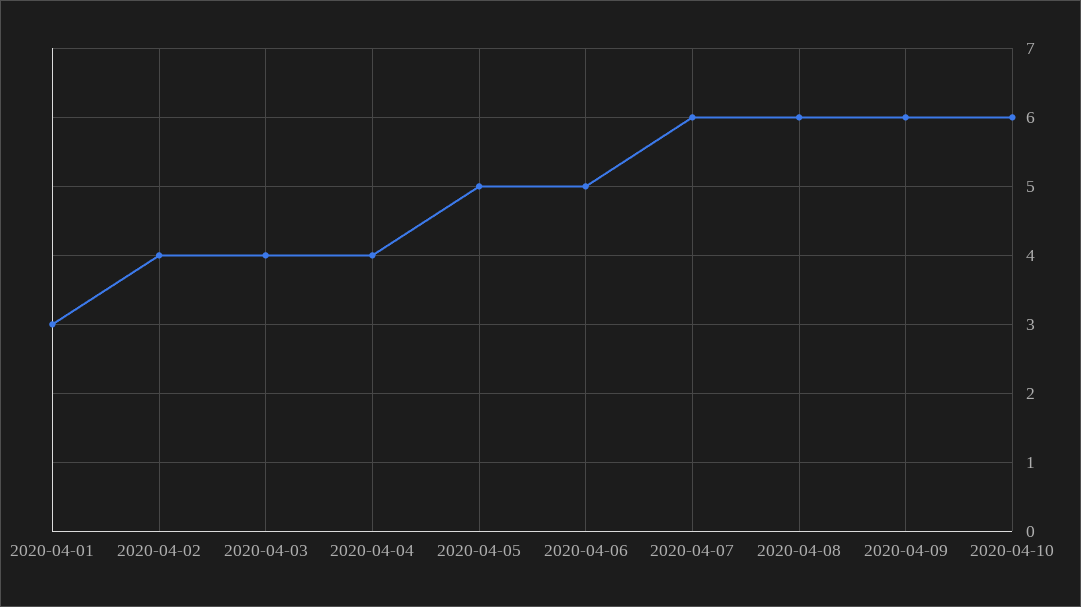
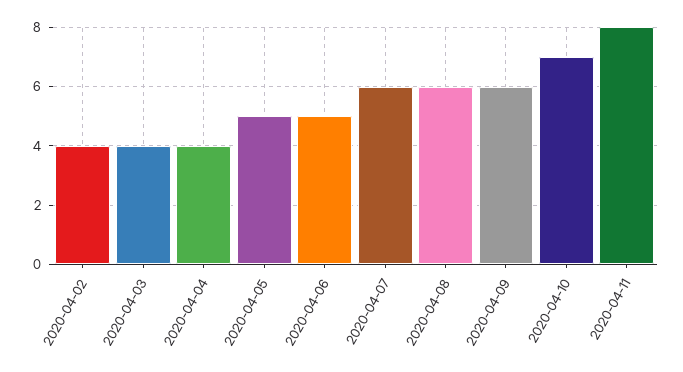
2020-04-01: 3 -> none
2020-04-10: 6 -> 7
2020-04-11: none -> 8

